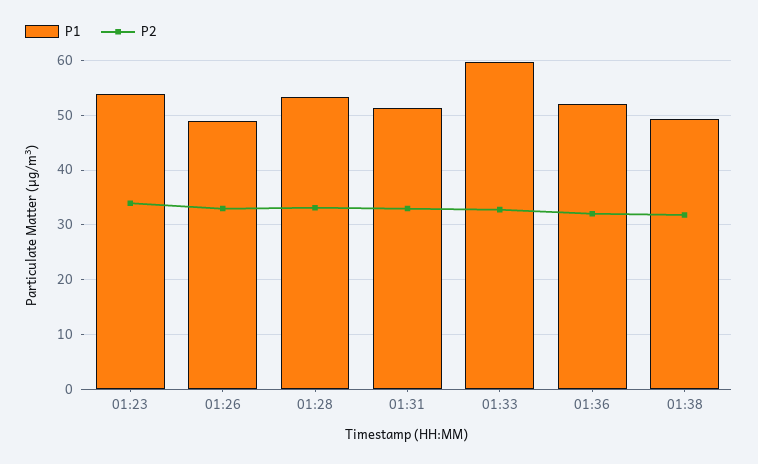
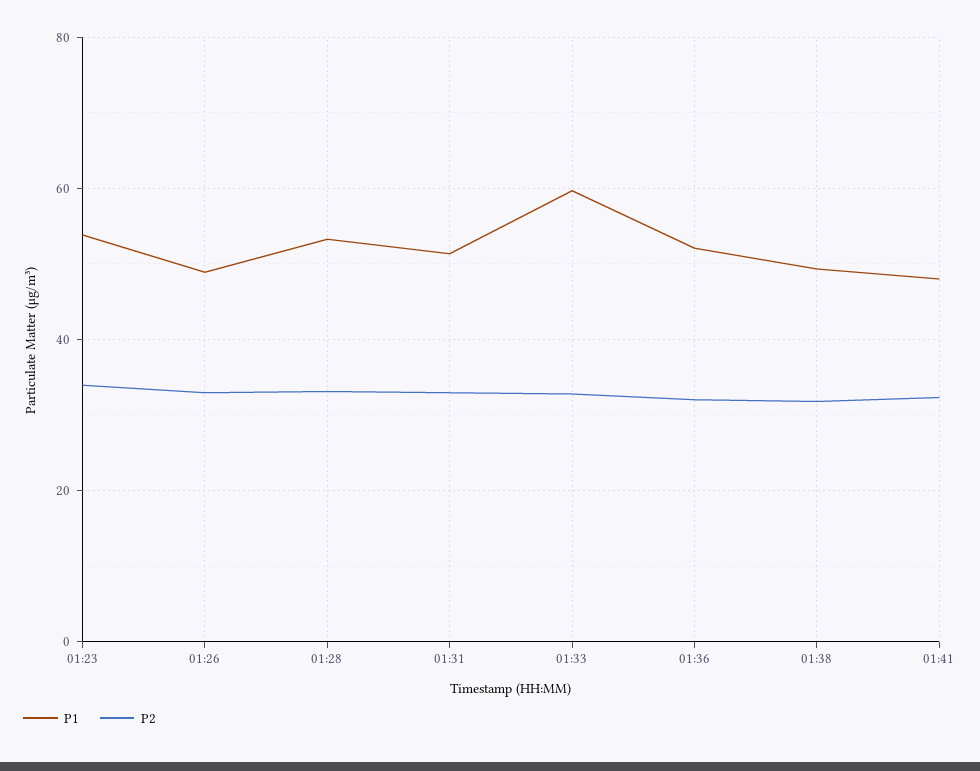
P1, 01:41: none -> 48
P2, 01:41: none -> 32

